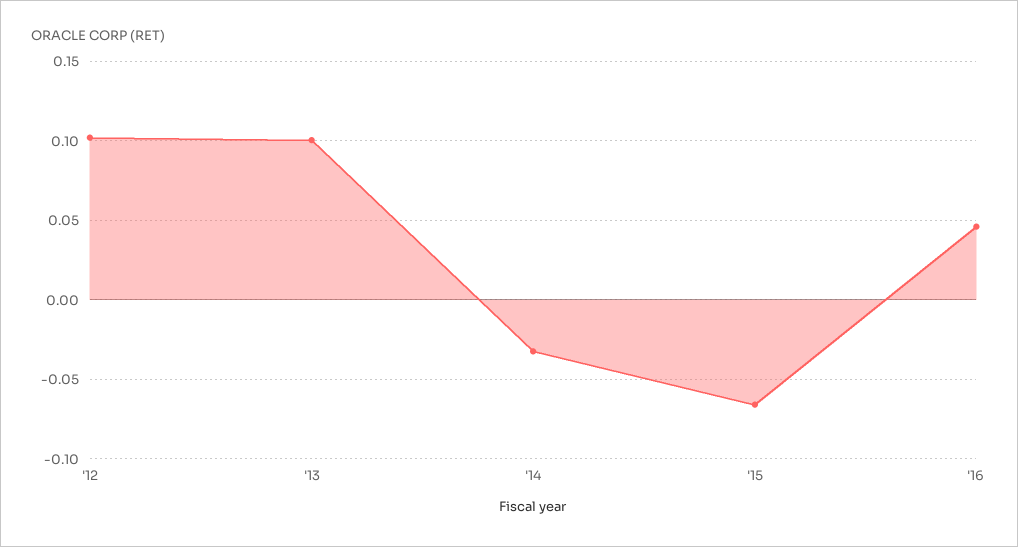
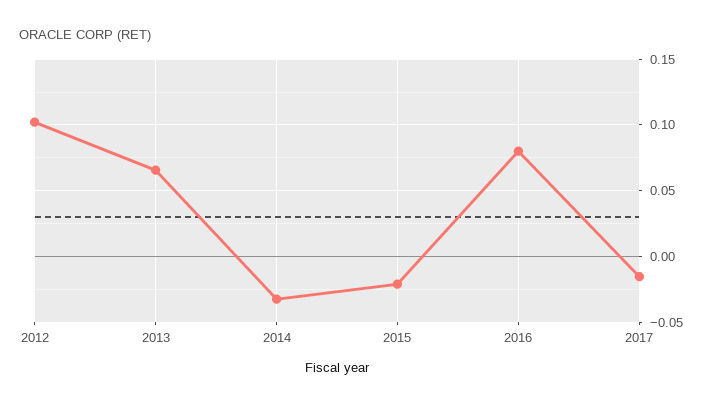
'13: 0.1 -> 0.065
'15: -0.065 -> -0.02
'16: 0.045 -> 0.08
2017: none -> -0.015

